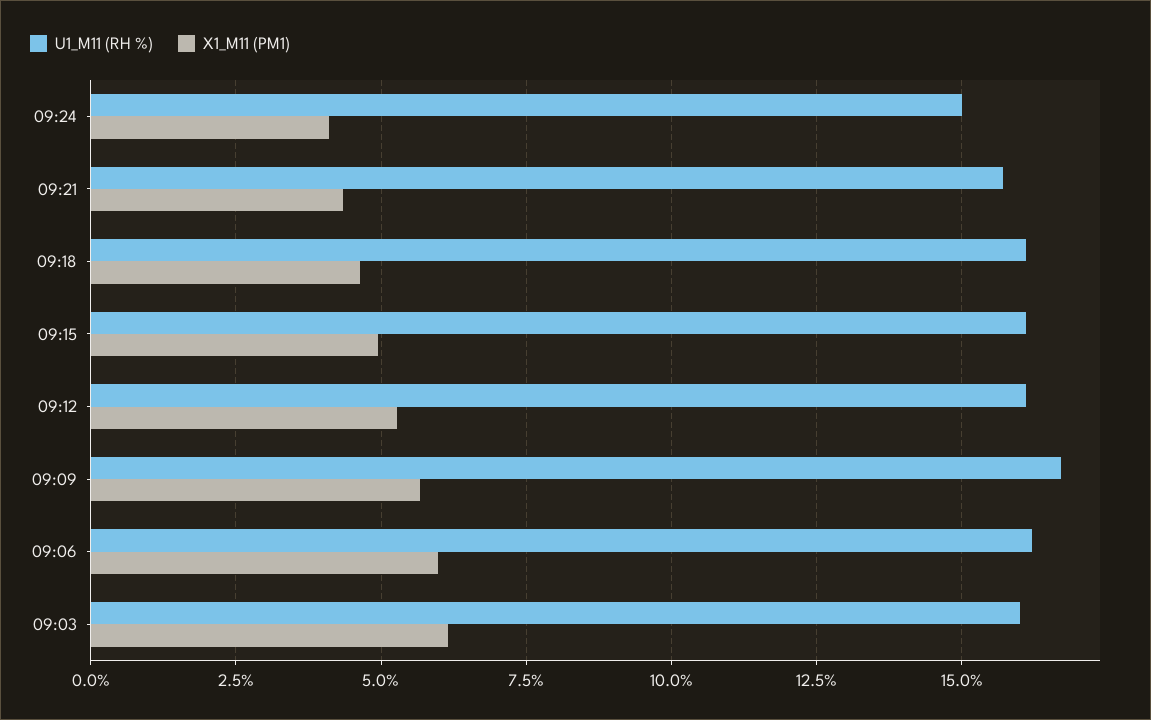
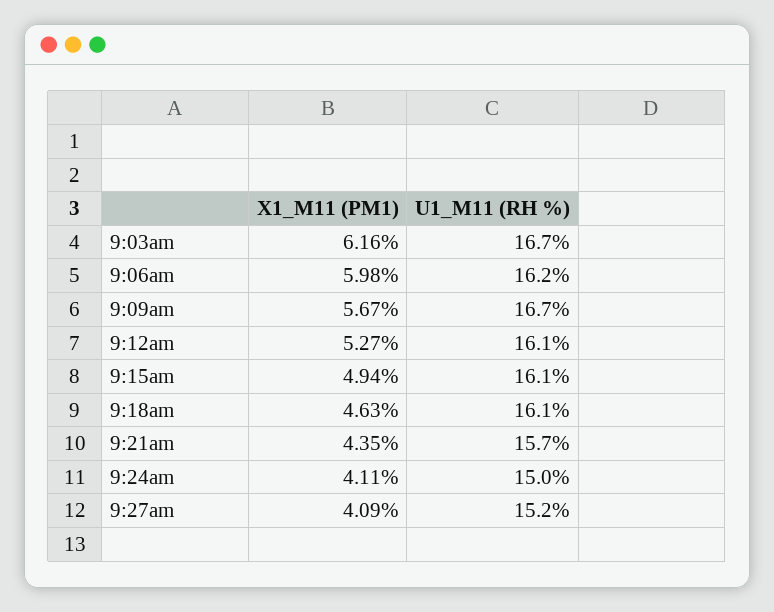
U1_M11 (RH %), 09:03: 16 -> 16.7
X1_M11 (PM1), 9:27am: none -> 4.09
U1_M11 (RH %), 9:27am: none -> 15.2

